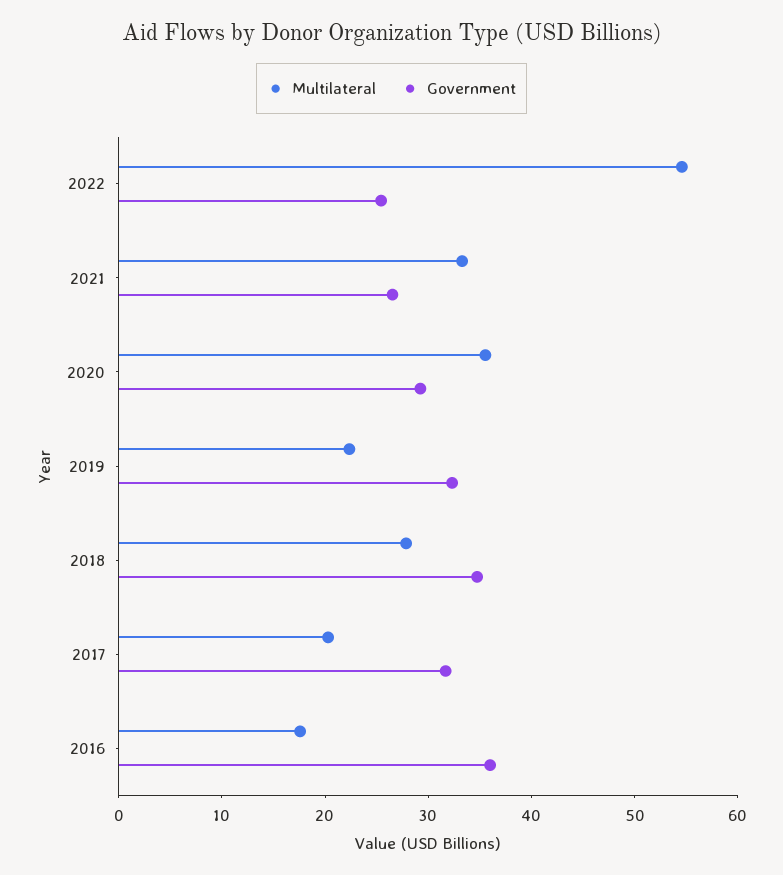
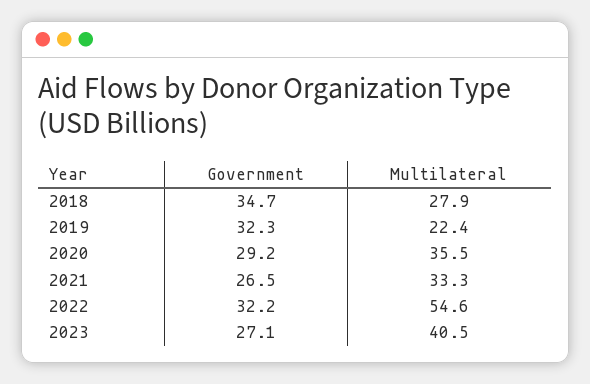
Government, 2022: 26 -> 32.2
Multilateral, 2017: 20 -> none
Government, 2017: 32 -> none
Multilateral, 2016: 18 -> none
Government, 2016: 36 -> none
Government, 2023: none -> 27.1
Multilateral, 2023: none -> 40.5

